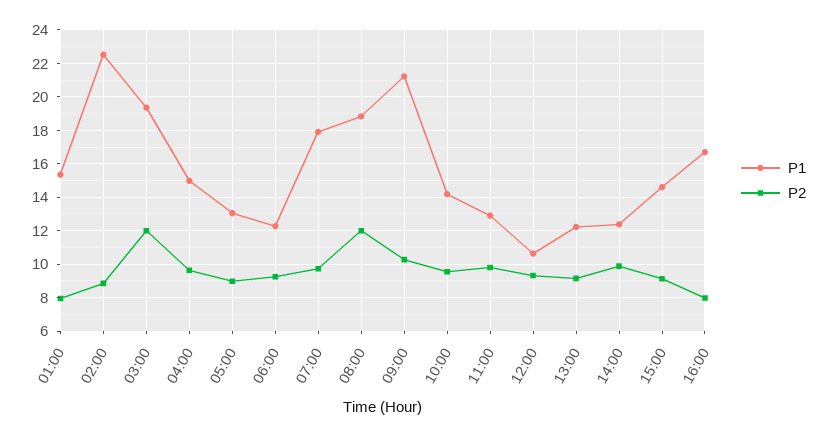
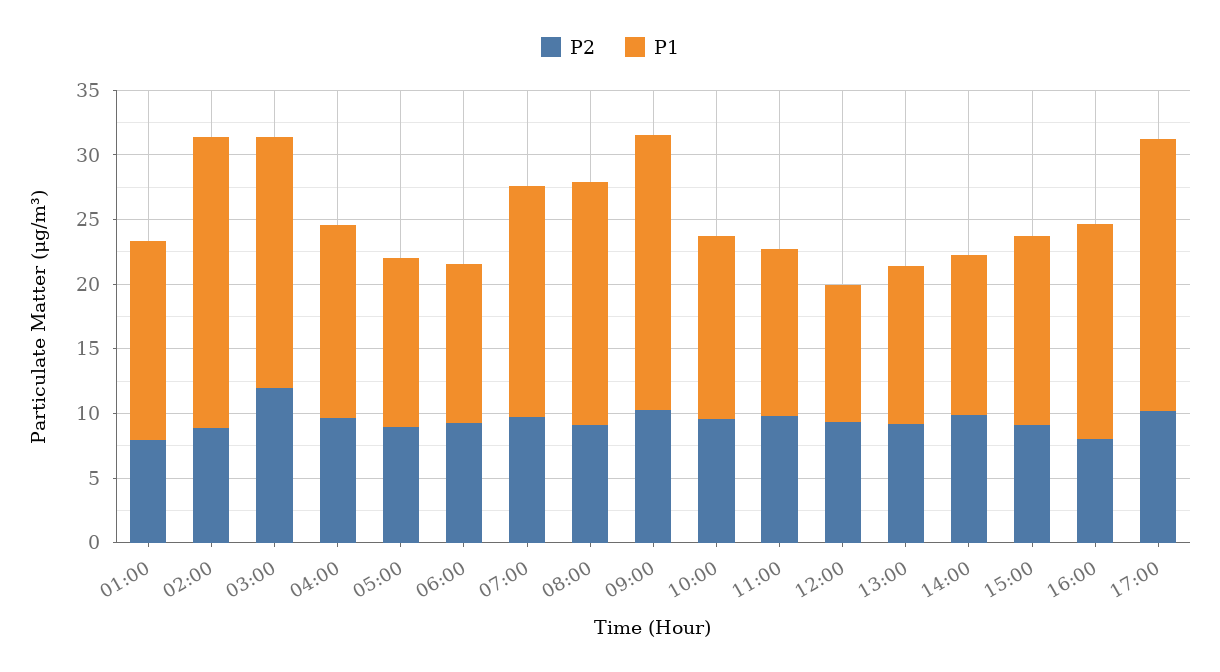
P2, 08:00: 12 -> 9
P2, 17:00: none -> 10
P1, 17:00: none -> 21

